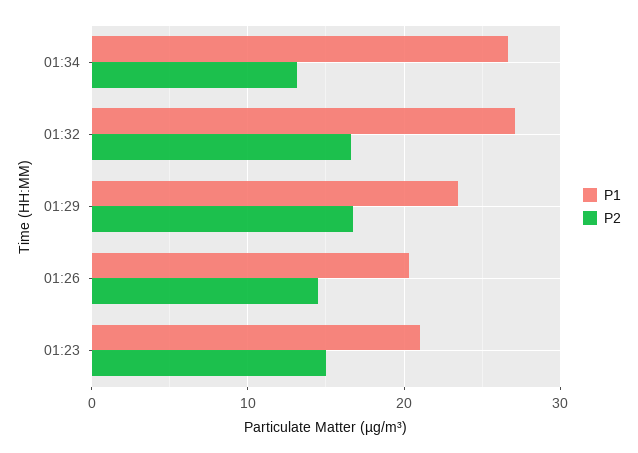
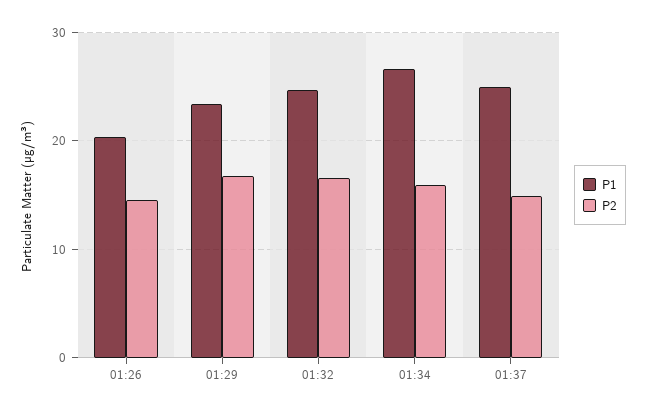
P2, 01:34: 13 -> 16
P1, 01:32: 27 -> 25
P1, 01:23: 21 -> none
P2, 01:23: 15 -> none
P1, 01:37: none -> 25
P2, 01:37: none -> 15

